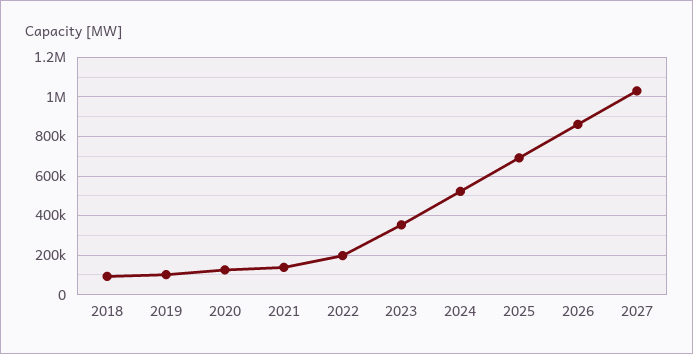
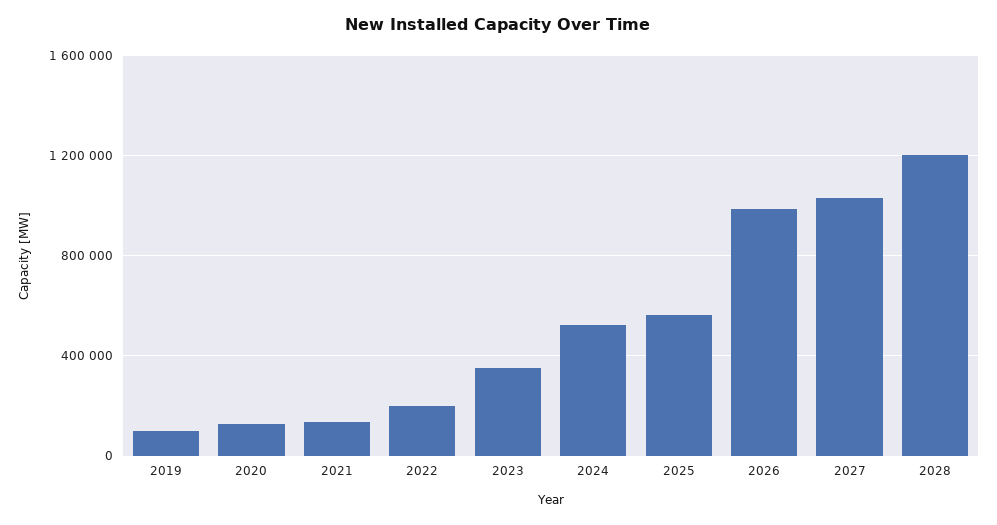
2018: 100000 -> none
2025: 700000 -> 550000
2026: 850000 -> 1000000
2028: none -> 1200000

